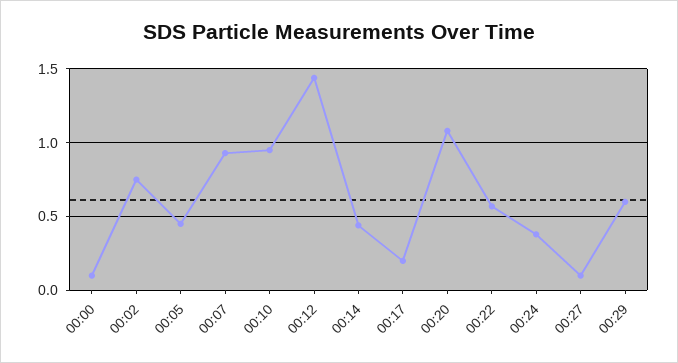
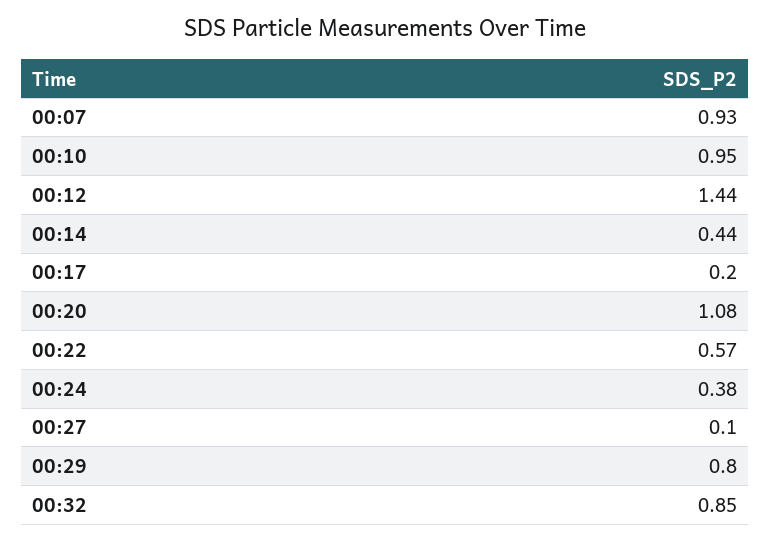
00:00: 0.1 -> none
00:02: 0.75 -> none
00:05: 0.45 -> none
00:29: 0.6 -> 0.8
00:32: none -> 0.85

